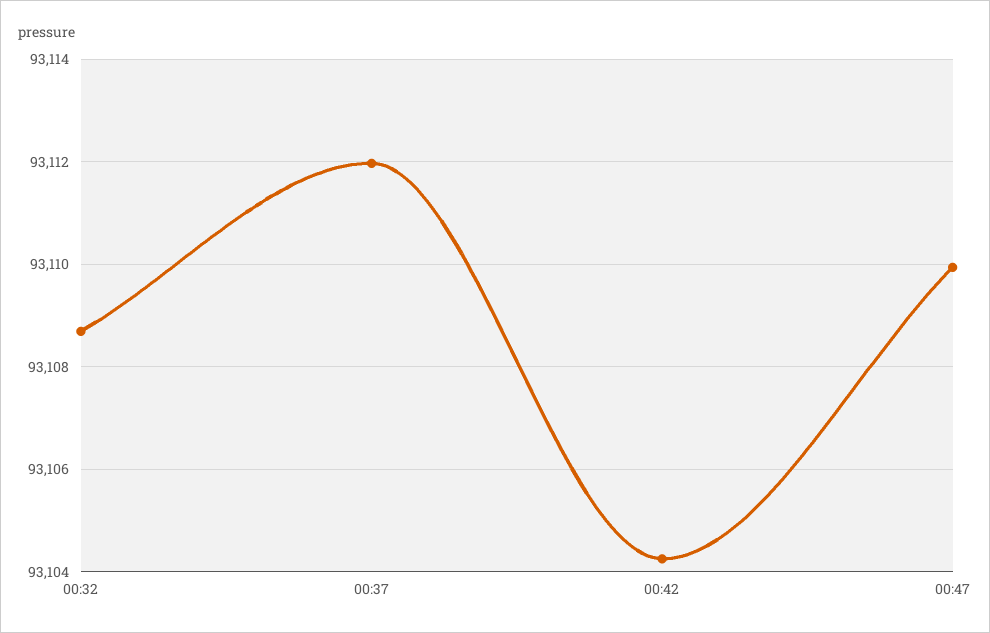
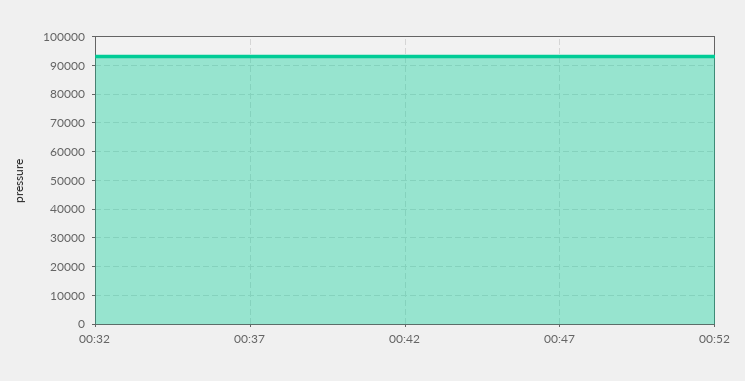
00:52: none -> 92500

